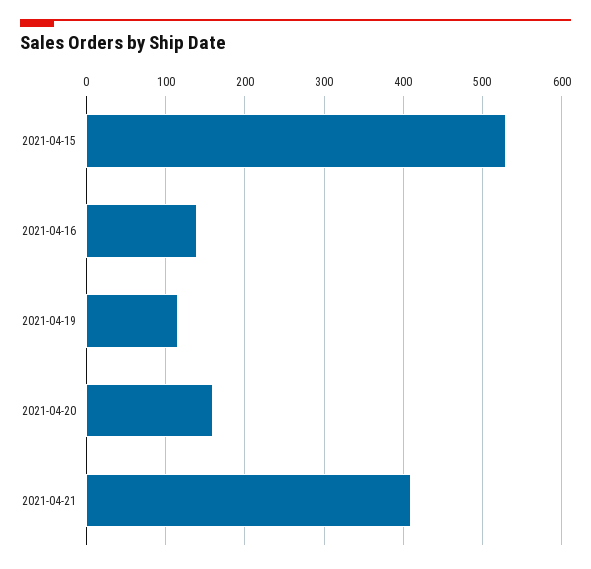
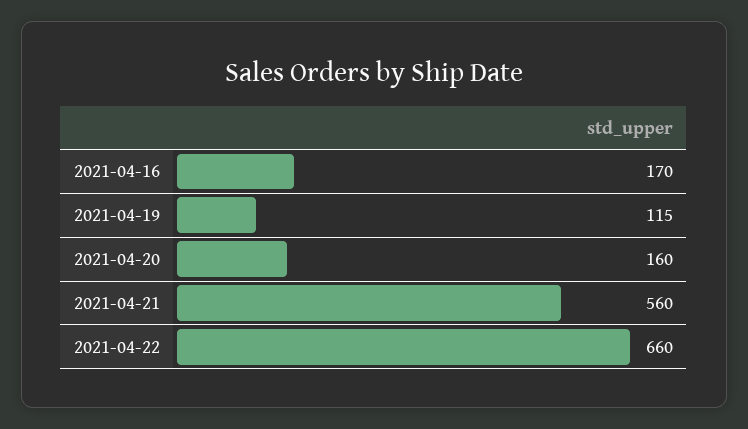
2021-04-15: 530 -> none
2021-04-16: 140 -> 170
2021-04-21: 410 -> 560
2021-04-22: none -> 660

